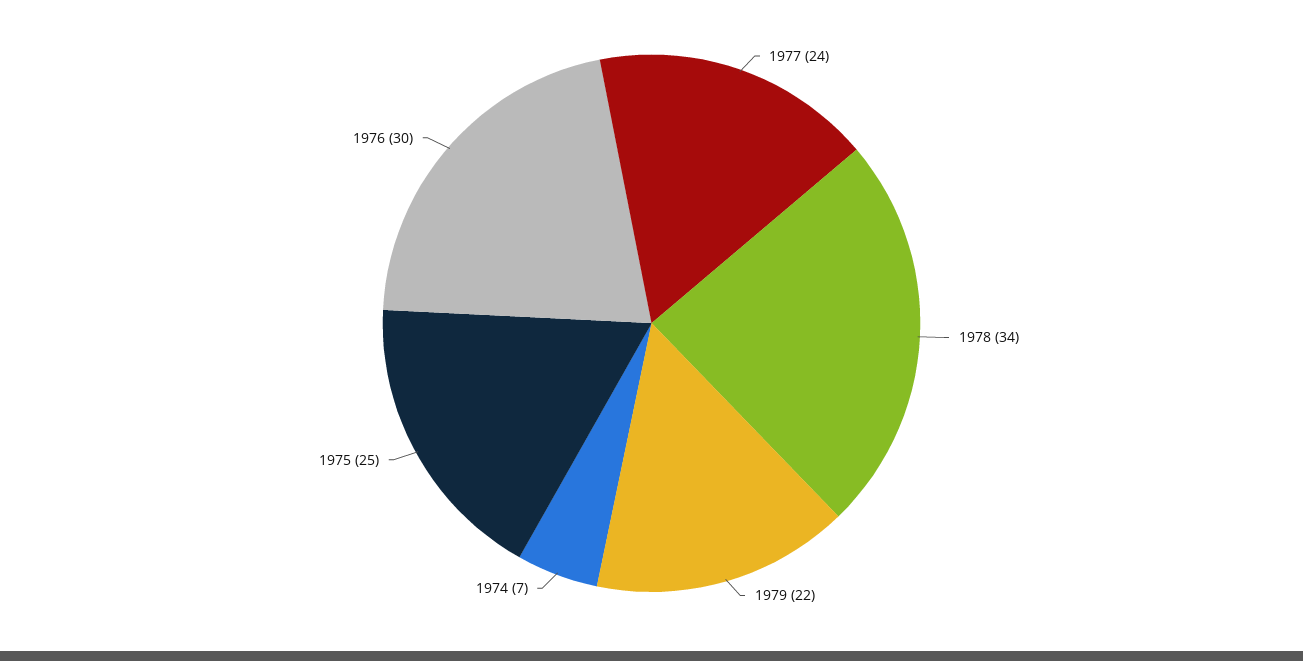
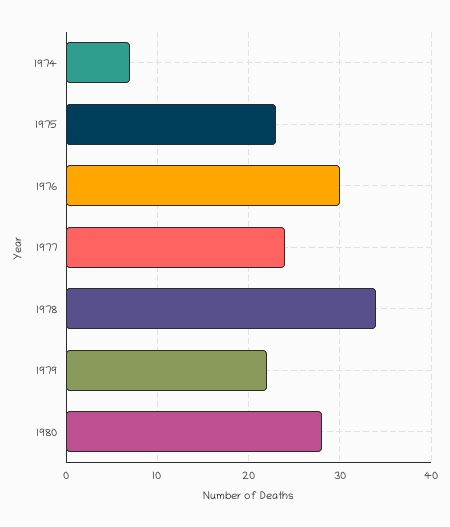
1975: 25 -> 23
1980: none -> 28

